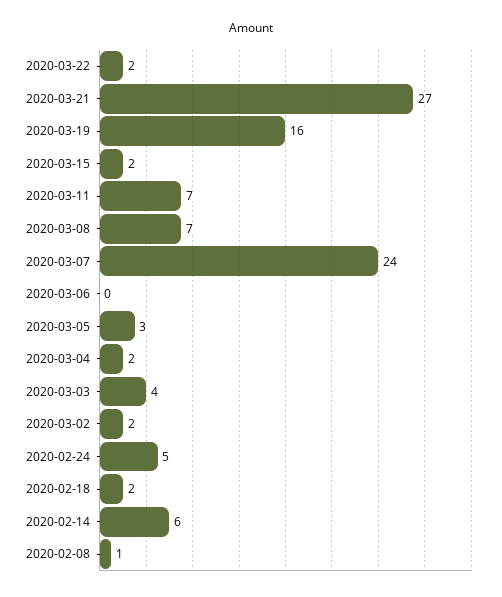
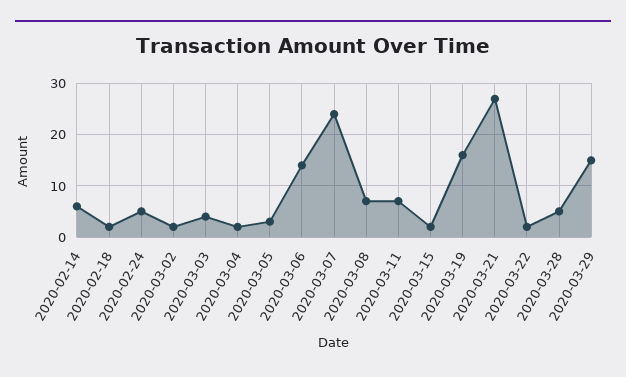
2020-03-06: 0 -> 15
2020-02-08: 1 -> none
2020-03-28: none -> 5
2020-03-29: none -> 15

